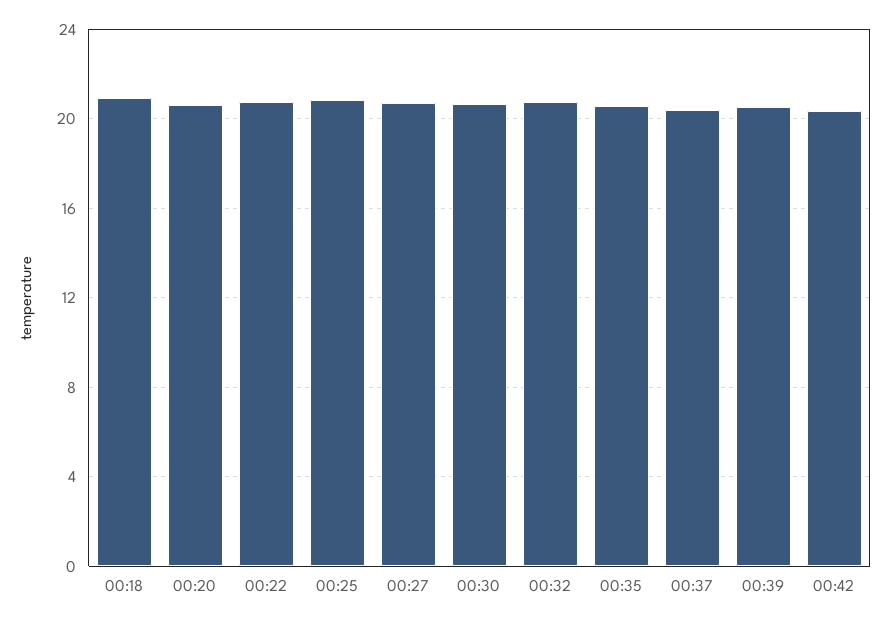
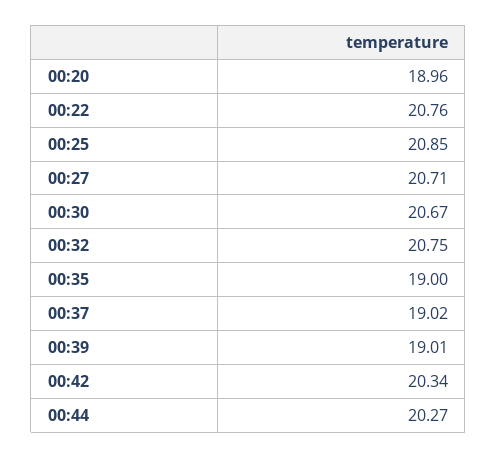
00:18: 21 -> none
00:20: 20.5 -> 18.96
00:35: 20.5 -> 19
00:37: 20.5 -> 19.02
00:39: 20.5 -> 19.01
00:44: none -> 20.27

